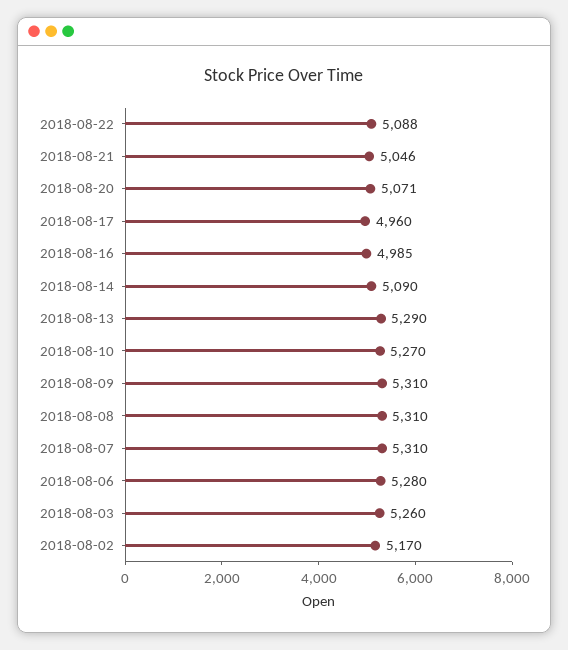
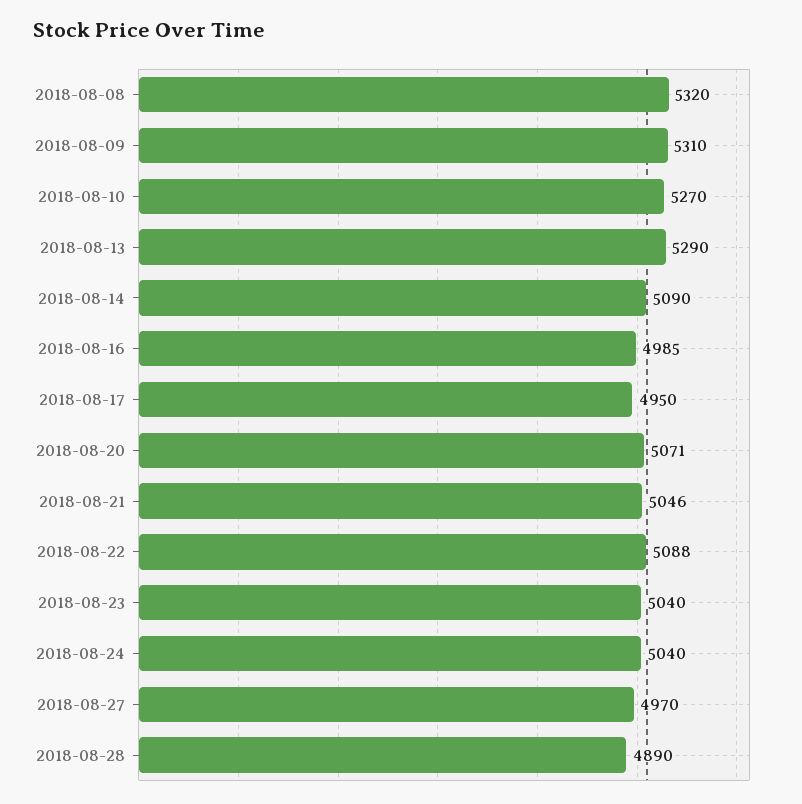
2018-08-17: 4960 -> 4950
2018-08-08: 5310 -> 5320
2018-08-07: 5310 -> none
2018-08-06: 5280 -> none
2018-08-03: 5260 -> none
2018-08-02: 5170 -> none
2018-08-23: none -> 5040
2018-08-24: none -> 5040
2018-08-27: none -> 4970
2018-08-28: none -> 4890

